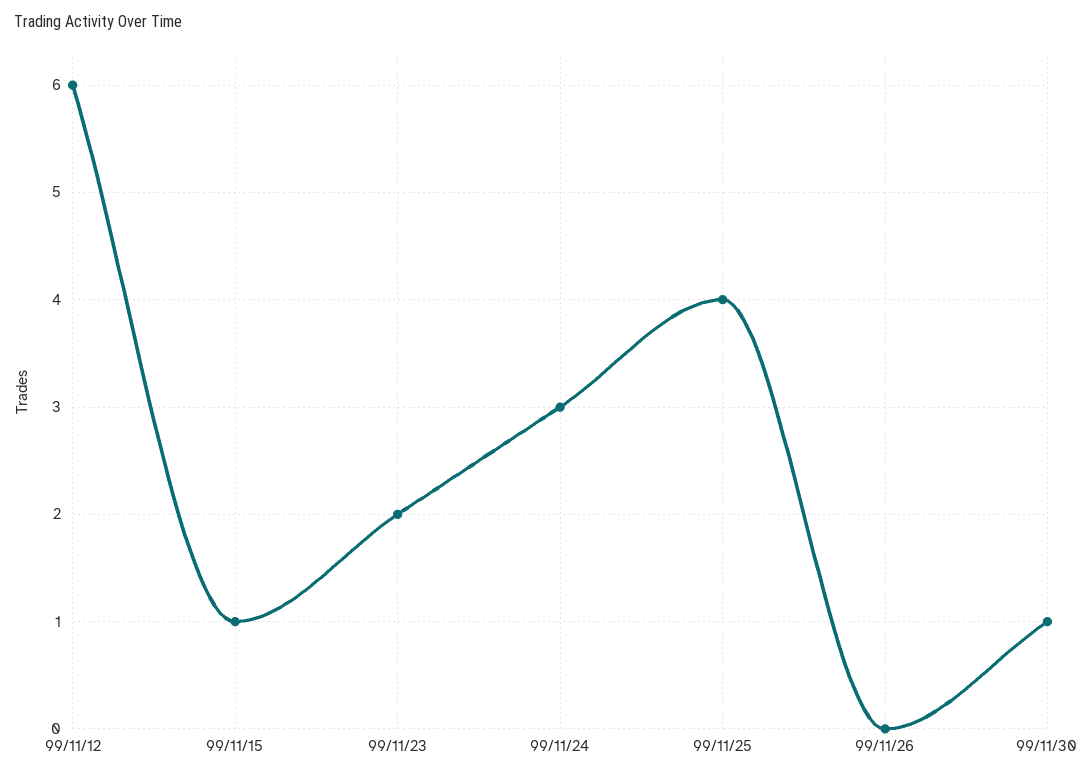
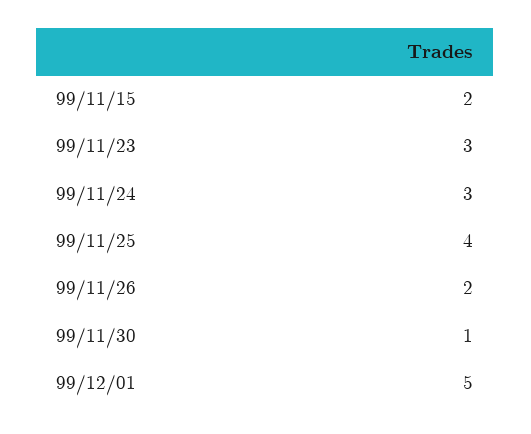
99/11/12: 6 -> none
99/11/15: 1 -> 2
99/11/23: 2 -> 3
99/11/26: 0 -> 2
99/12/01: none -> 5

